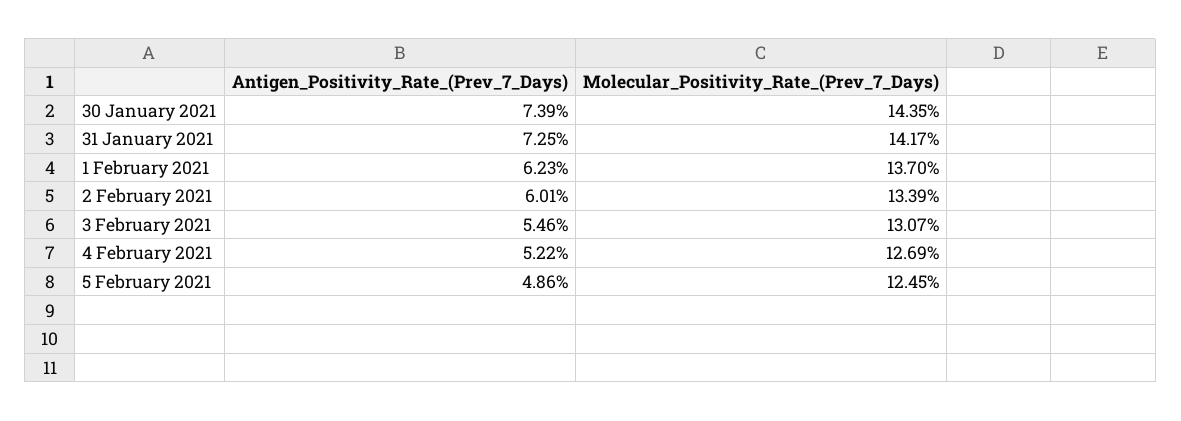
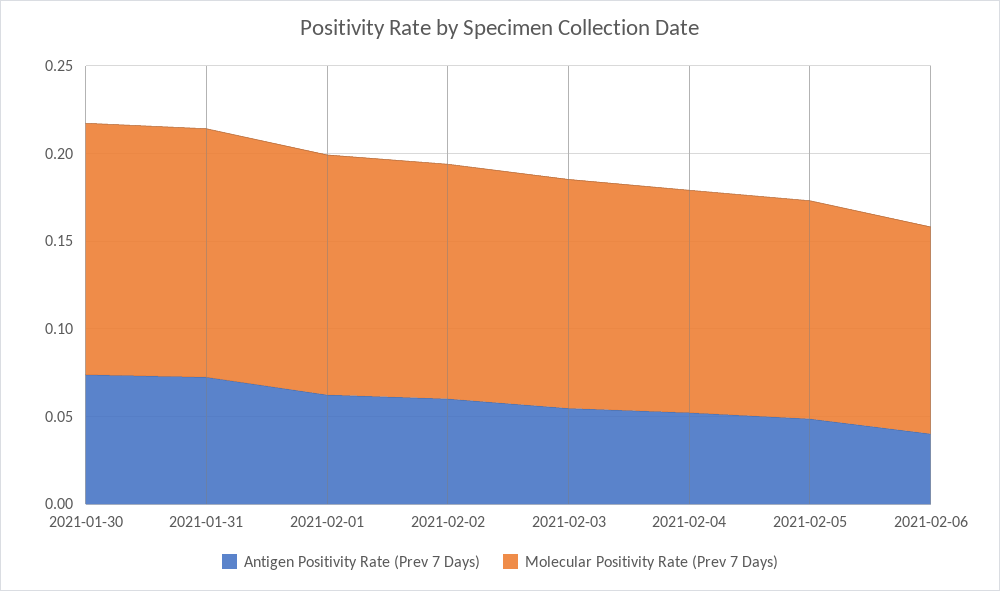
Antigen_Positivity_Rate_(Prev_7_Days), 2021-02-06: none -> 0.04
Molecular_Positivity_Rate_(Prev_7_Days), 2021-02-06: none -> 0.12

